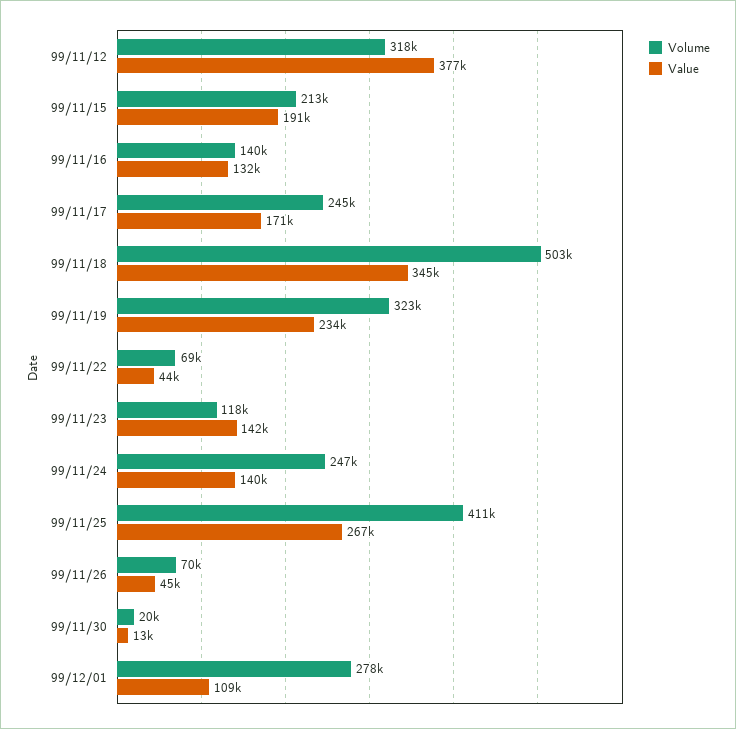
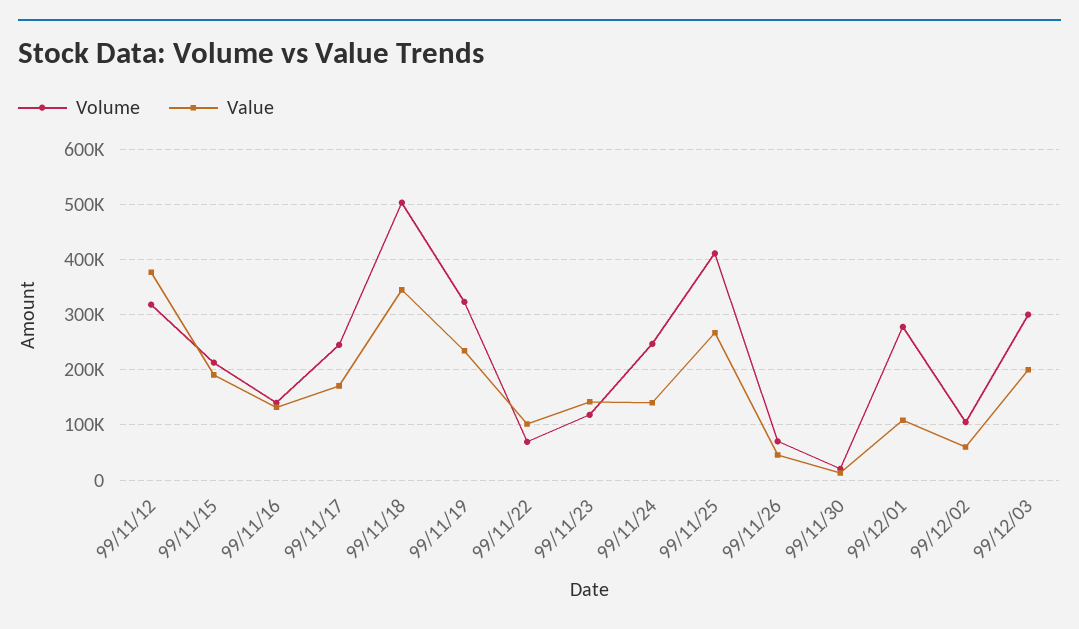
Value, 99/11/22: 44000 -> 100000
Volume, 99/12/02: none -> 100000
Value, 99/12/02: none -> 60000
Volume, 99/12/03: none -> 300000
Value, 99/12/03: none -> 200000

